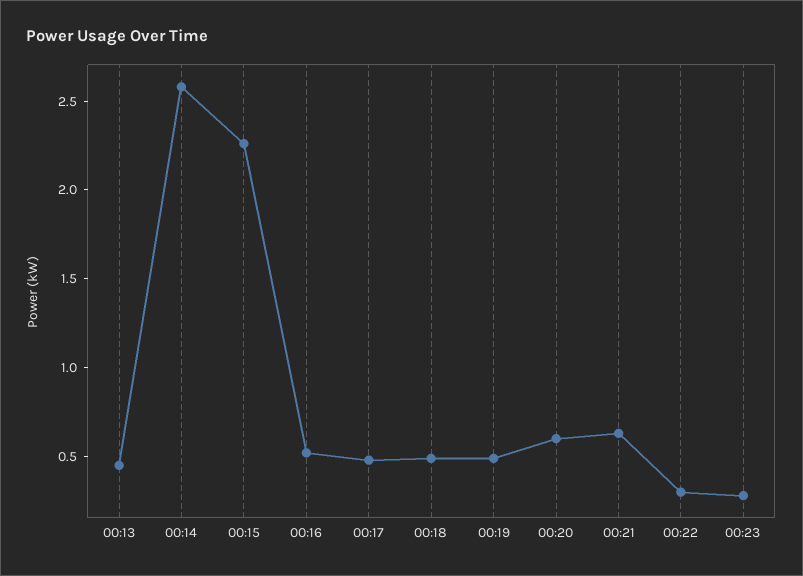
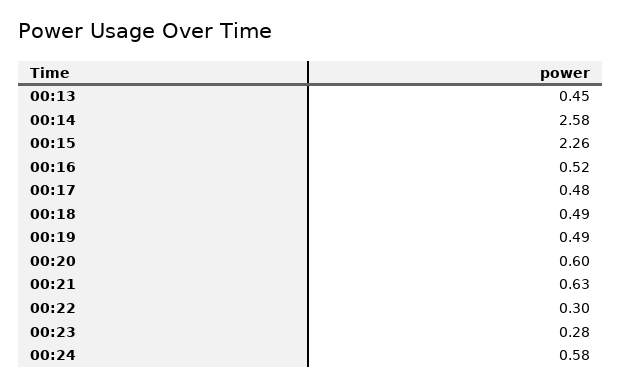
00:24: none -> 0.58

